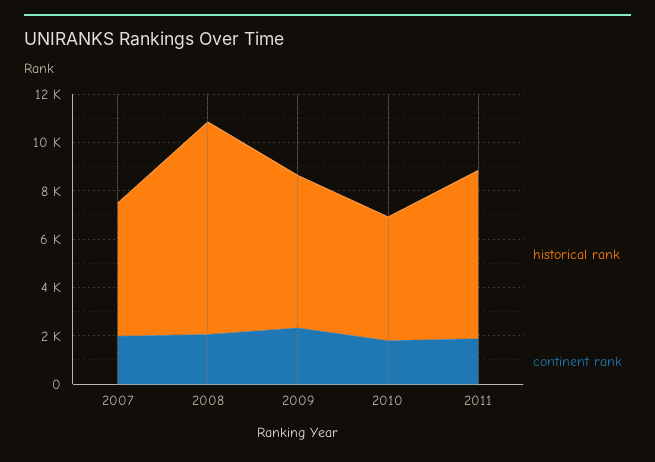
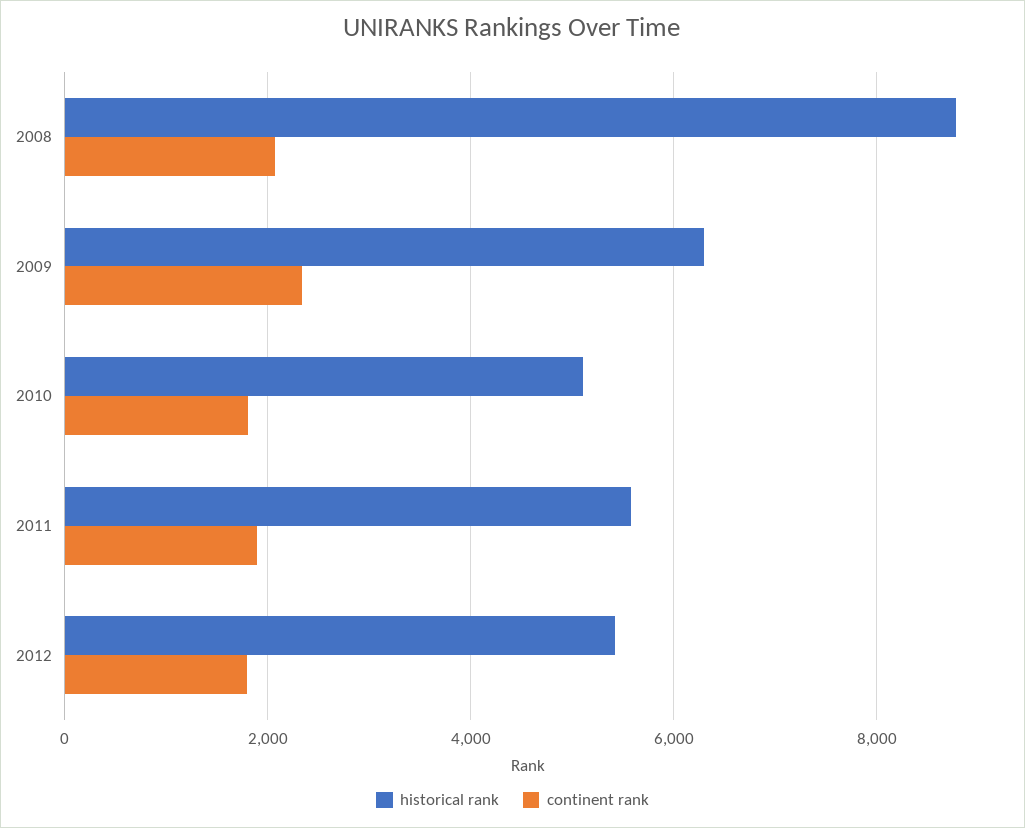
historical rank, 2007: 5500 -> none
continent rank, 2007: 2000 -> none
historical rank, 2011: 7000 -> 5600
historical rank, 2012: none -> 5400
continent rank, 2012: none -> 1800

